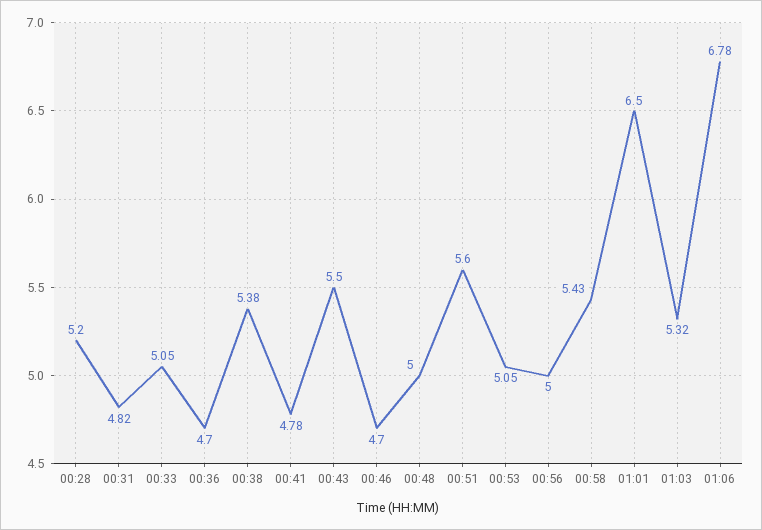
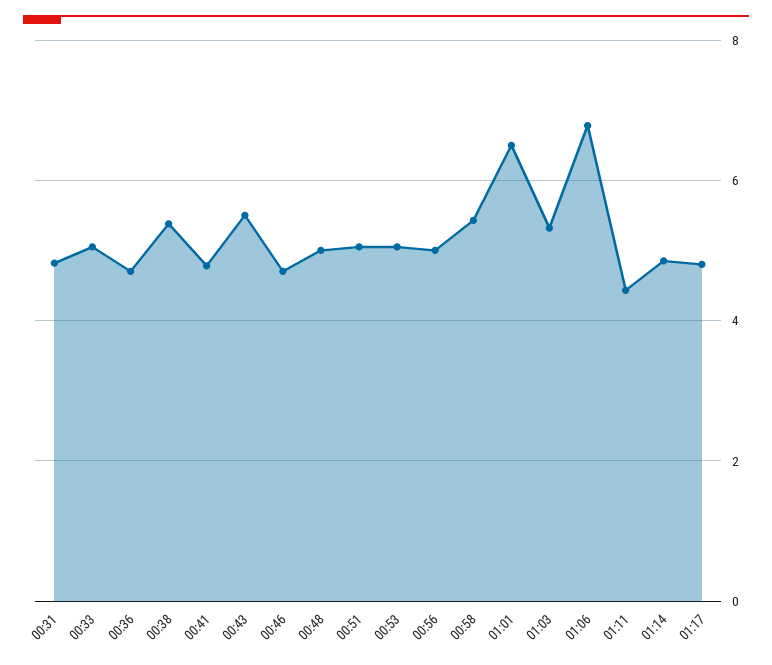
00:28: 5.2 -> none
00:51: 5.6 -> 5
01:11: none -> 4.4
01:14: none -> 4.8
01:17: none -> 4.8

